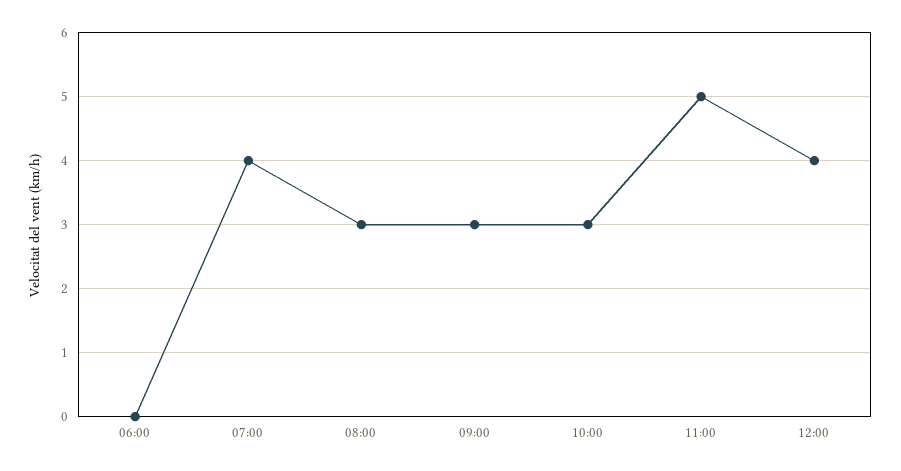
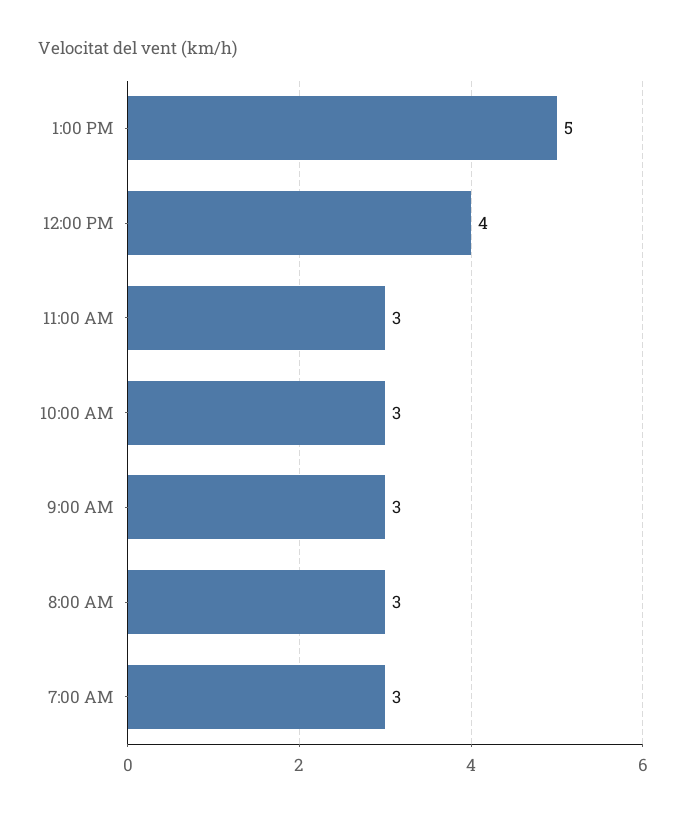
06:00: 0 -> none
07:00: 4 -> 3
11:00: 5 -> 3
1:00 PM: none -> 5

